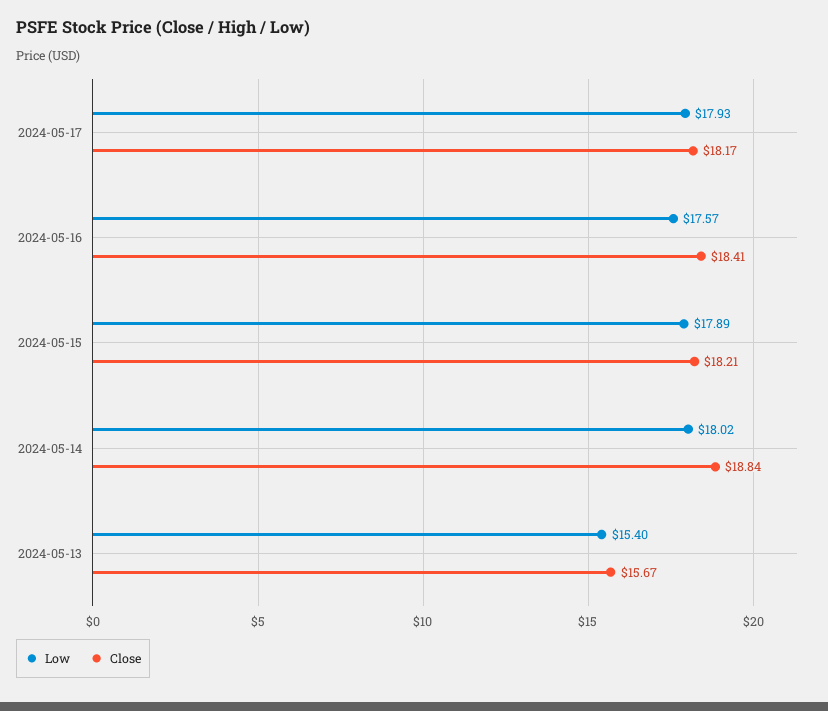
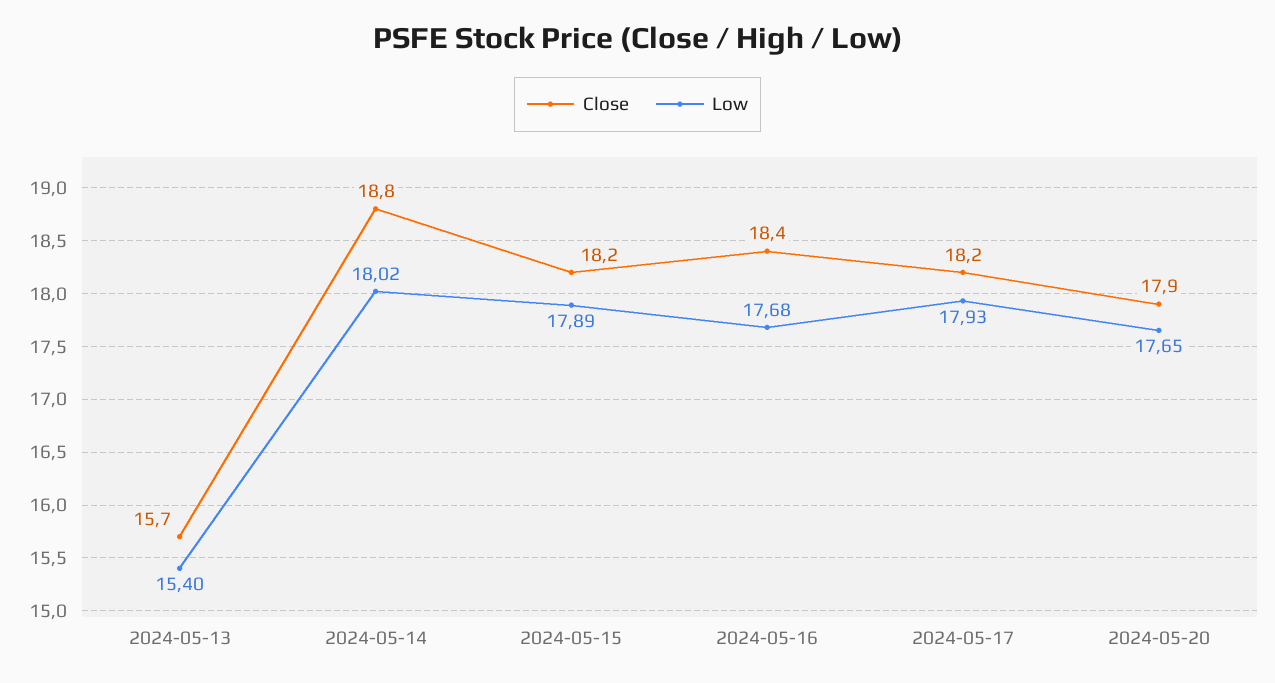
Low, 2024-05-16: 17.57 -> 17.68
Close, 2024-05-20: none -> 17.9
Low, 2024-05-20: none -> 17.65

